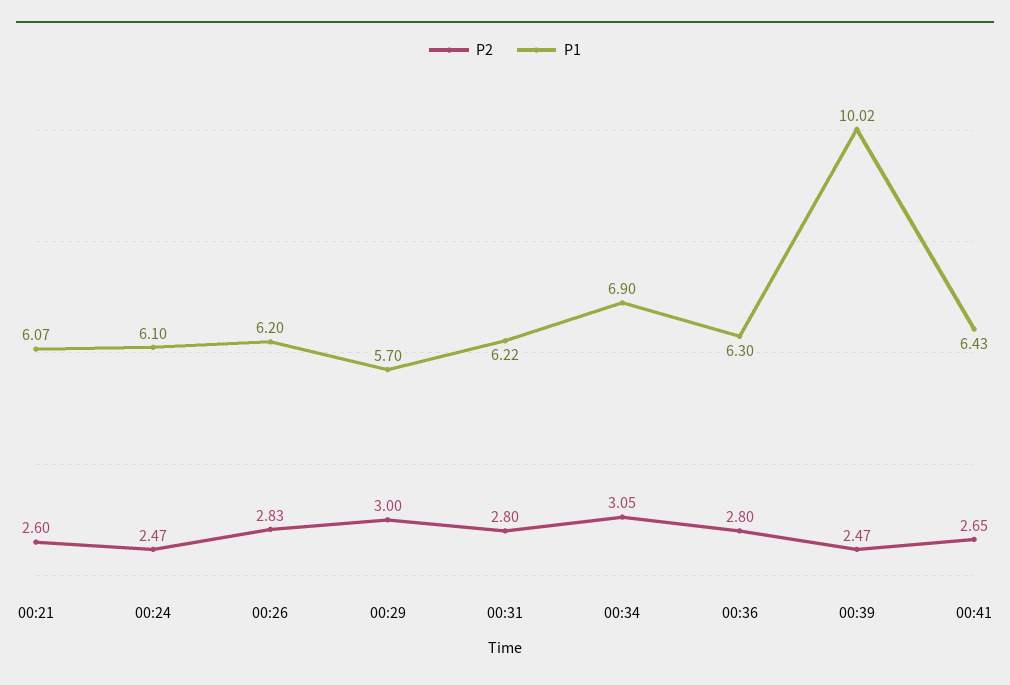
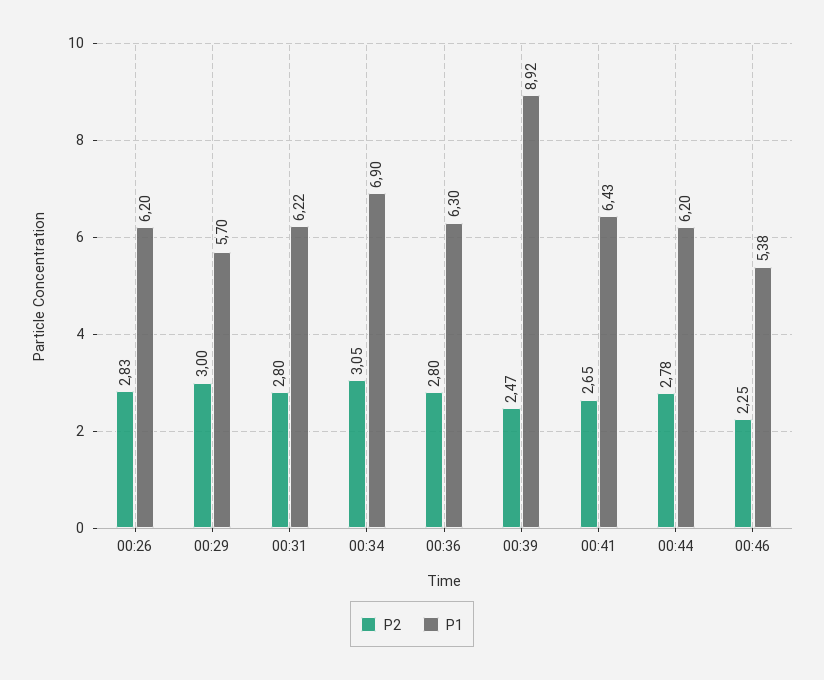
P2, 00:21: 2.6 -> none
P1, 00:21: 6.07 -> none
P2, 00:24: 2.47 -> none
P1, 00:24: 6.1 -> none
P1, 00:39: 10.02 -> 8.92
P2, 00:44: none -> 2.78
P1, 00:44: none -> 6.2
P2, 00:46: none -> 2.25
P1, 00:46: none -> 5.38

